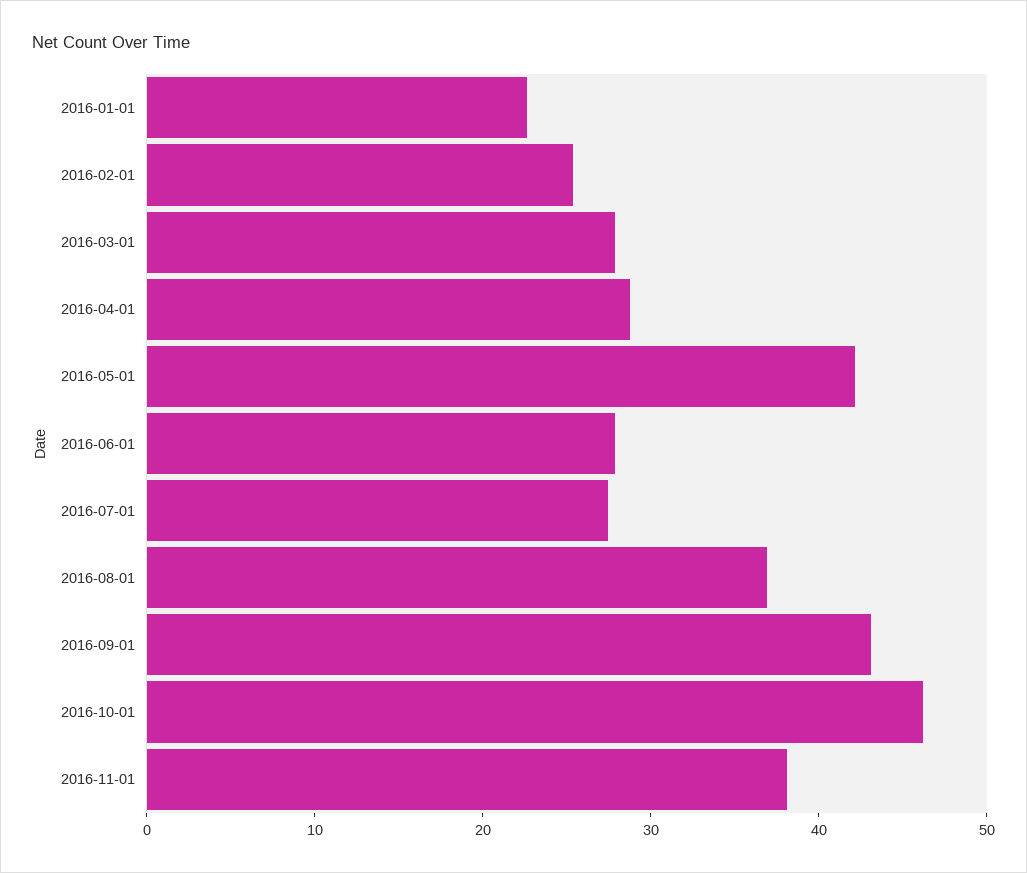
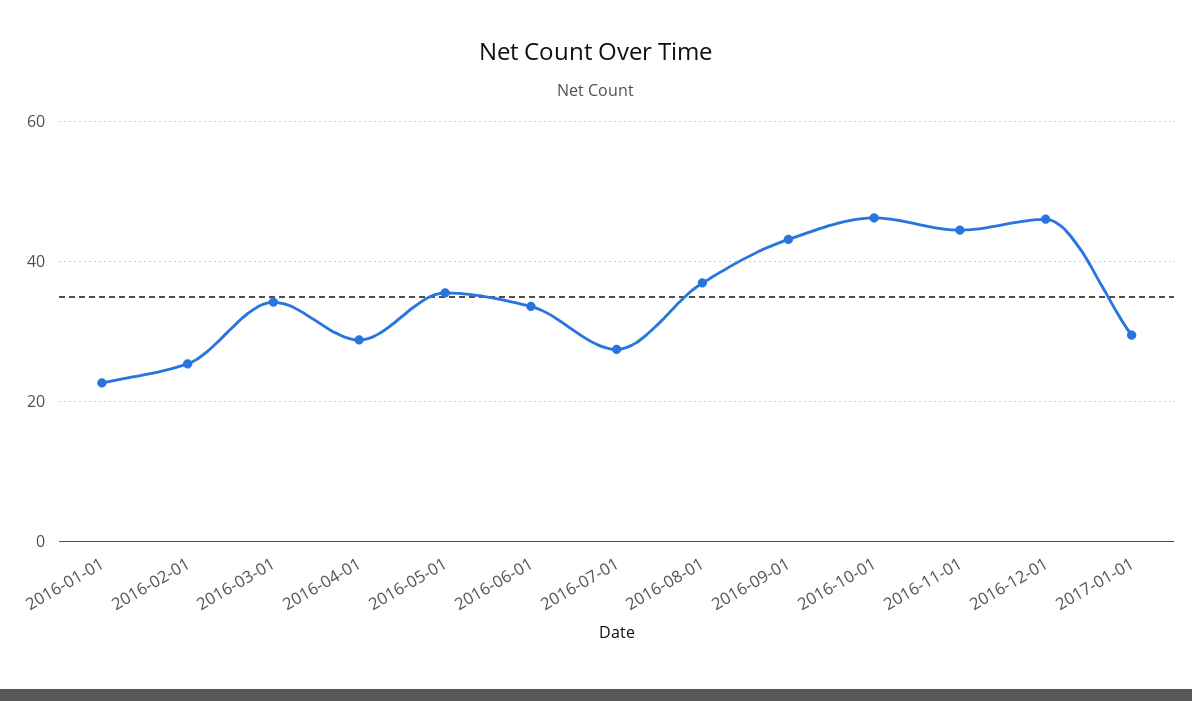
2016-03-01: 28 -> 34
2016-05-01: 42 -> 36
2016-06-01: 28 -> 34
2016-11-01: 38 -> 44
2016-12-01: none -> 46
2017-01-01: none -> 30

